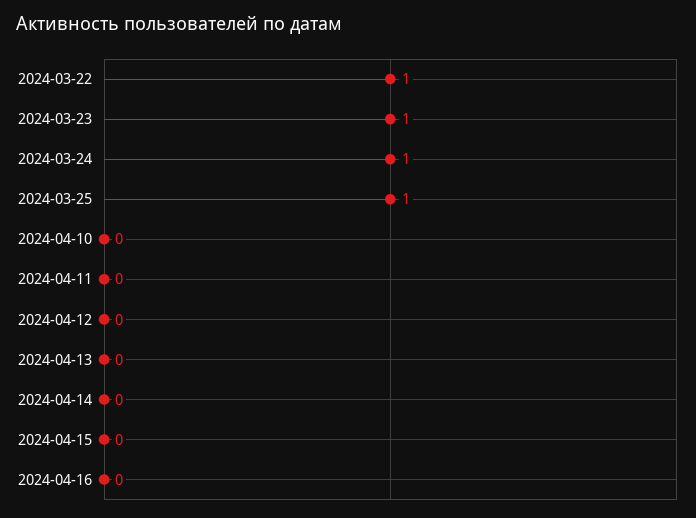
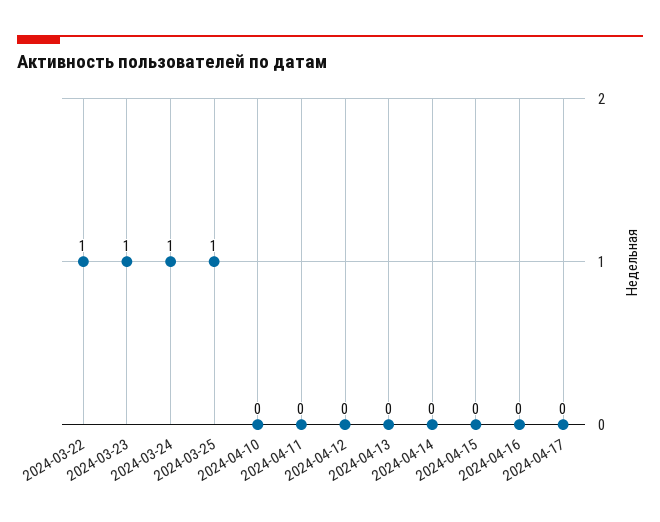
2024-04-17: none -> 0

